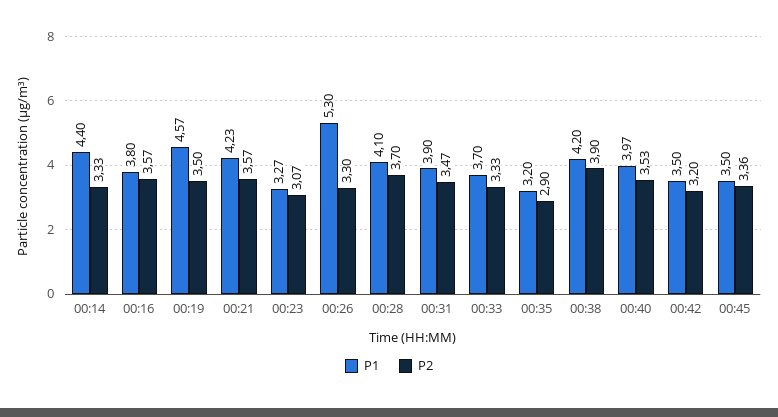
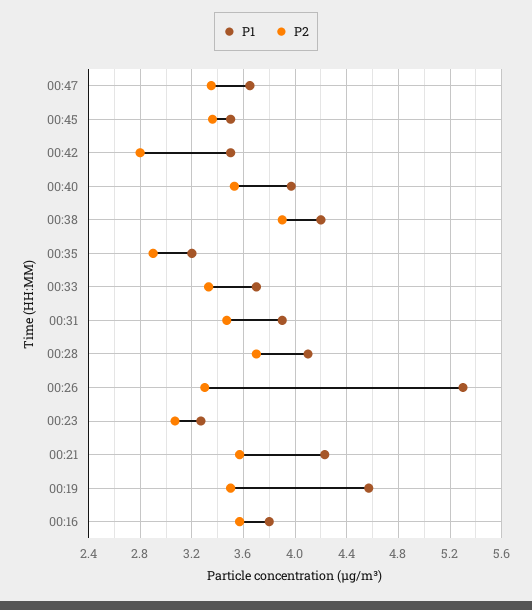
P1, 00:14: 4.4 -> none
P2, 00:14: 3.33 -> none
P2, 00:42: 3.2 -> 2.8
P1, 00:47: none -> 3.65
P2, 00:47: none -> 3.35

